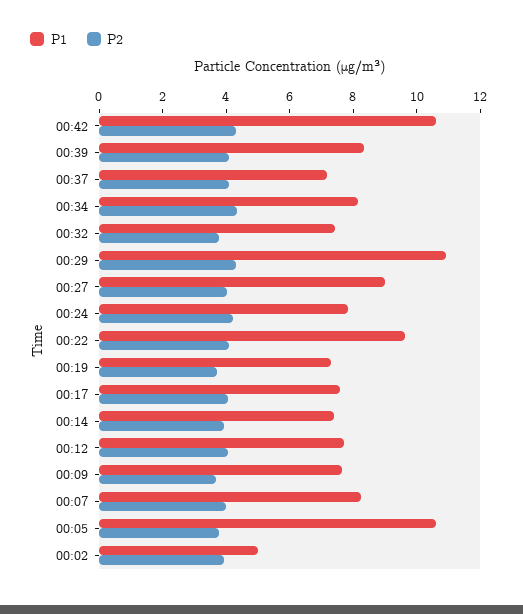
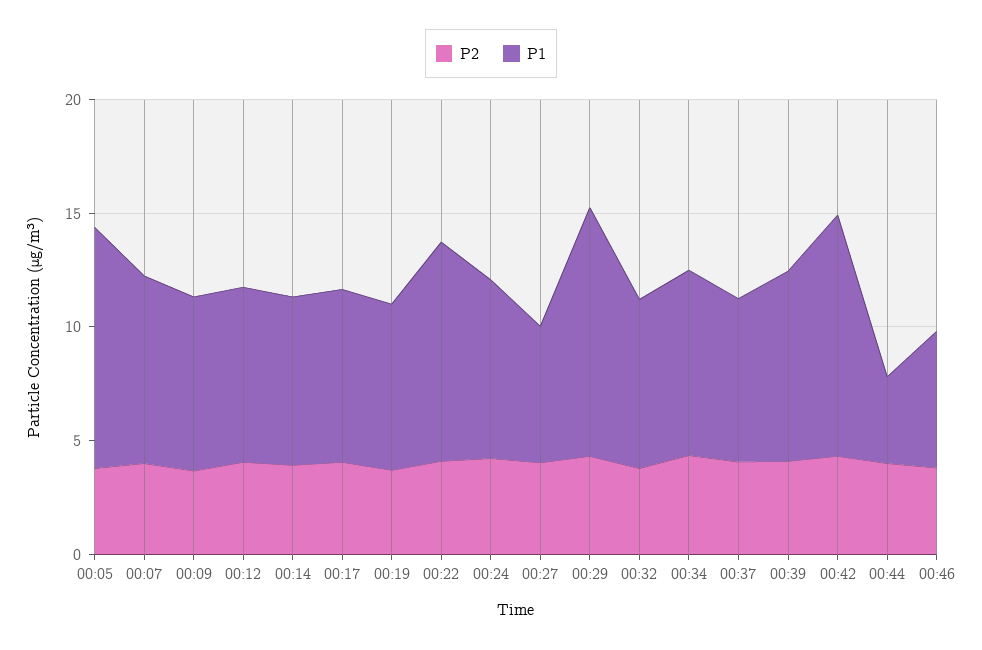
P1, 00:27: 9 -> 6
P1, 00:02: 5 -> none
P2, 00:02: 4 -> none
P2, 00:44: none -> 4
P1, 00:44: none -> 4
P2, 00:46: none -> 4
P1, 00:46: none -> 6

